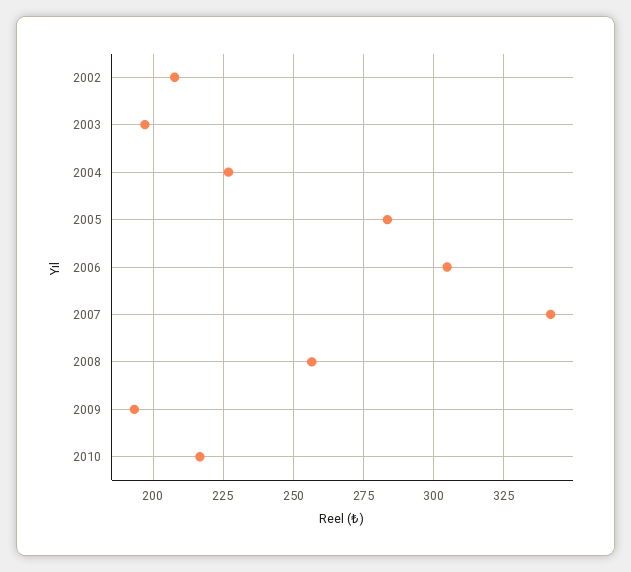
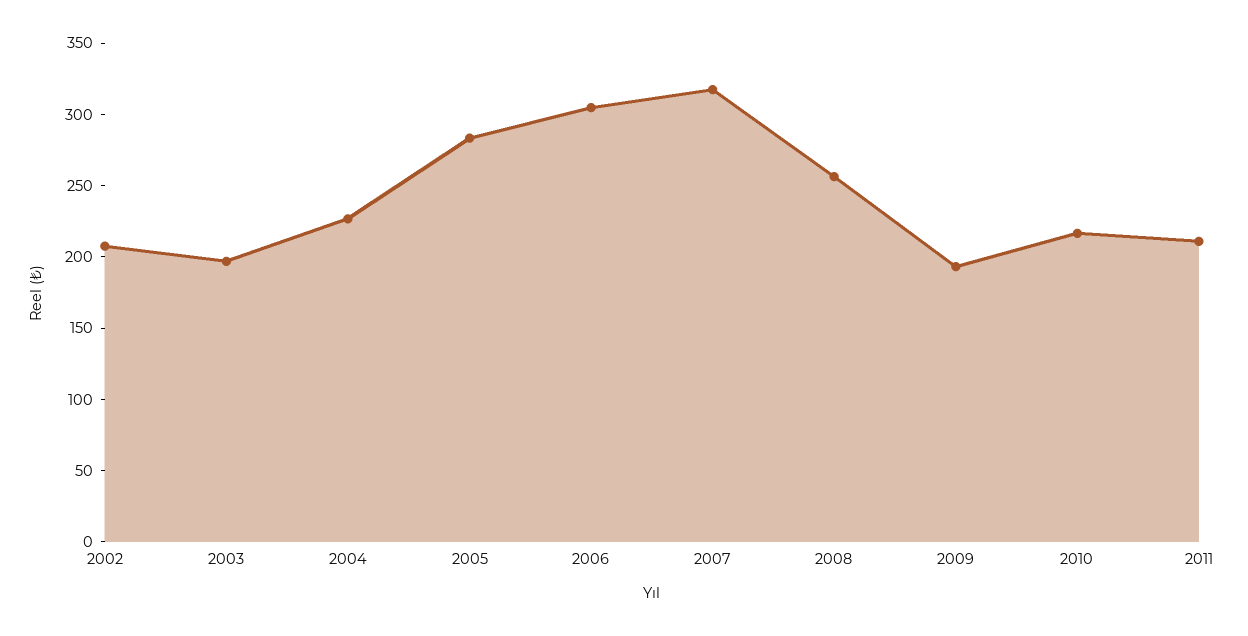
2007: 342.5 -> 320
2011: none -> 210

